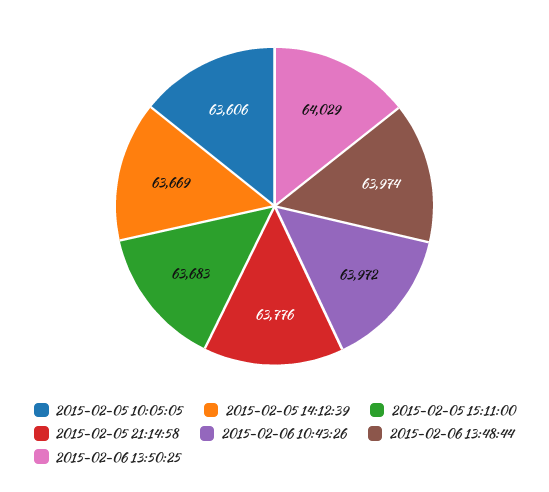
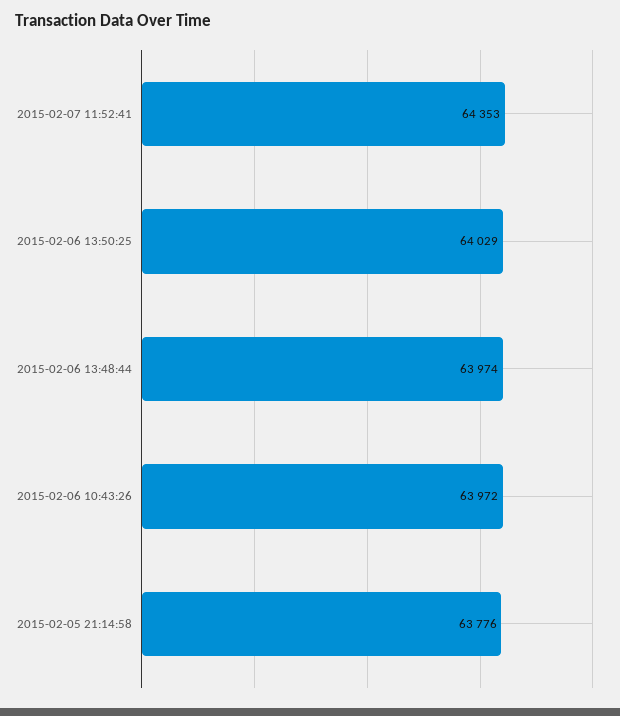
2015-02-05 10:05:05: 63606 -> none
2015-02-05 14:12:39: 63669 -> none
2015-02-05 15:11:00: 63683 -> none
2015-02-07 11:52:41: none -> 64353

